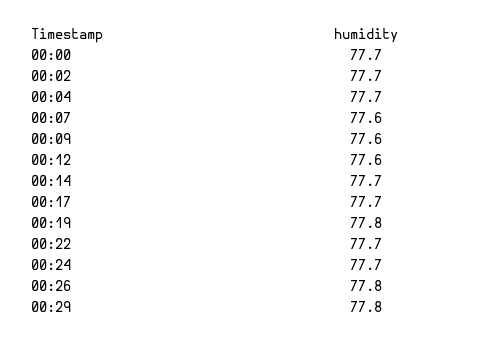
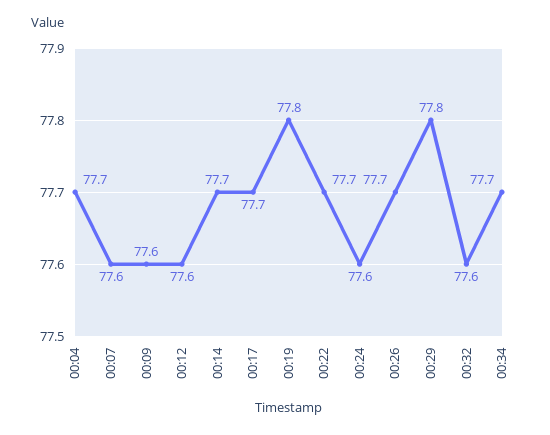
00:00: 77.7 -> none
00:02: 77.7 -> none
00:24: 77.7 -> 77.6
00:26: 77.8 -> 77.7
00:32: none -> 77.6
00:34: none -> 77.7

